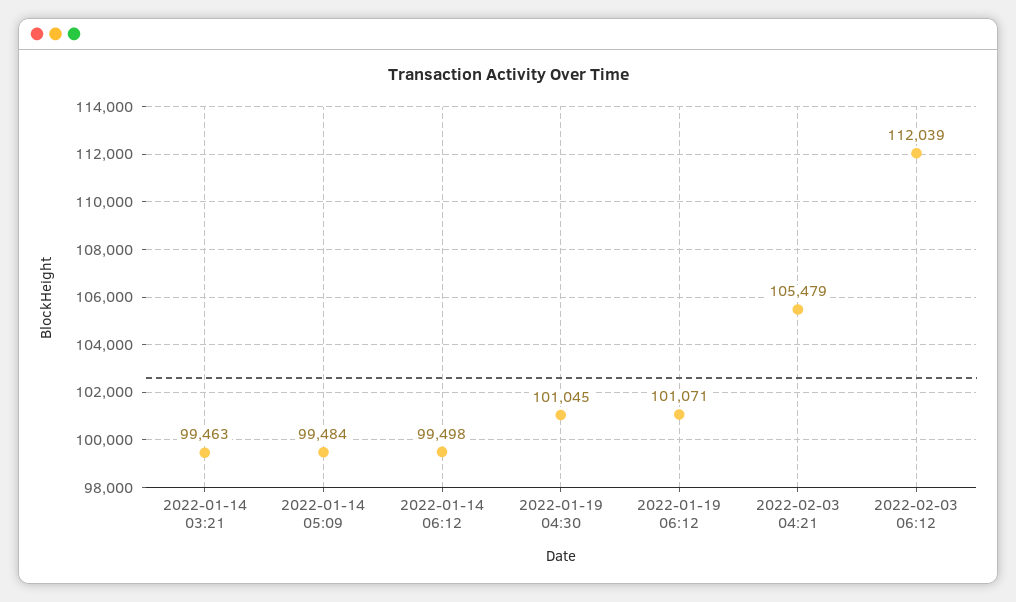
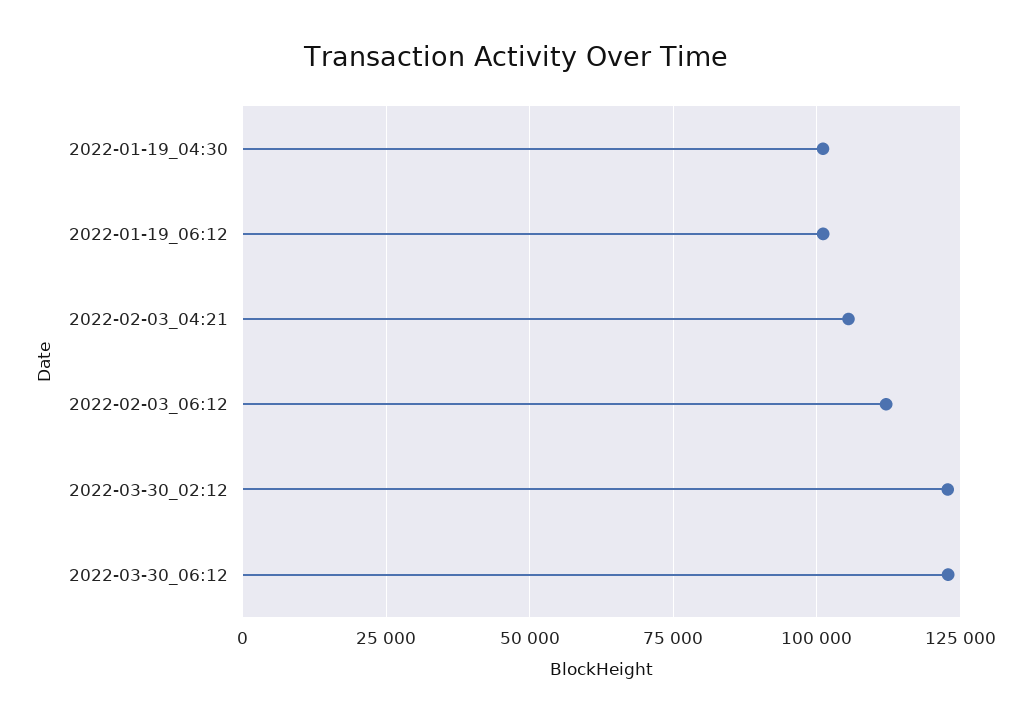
2022-01-14 03:21: 99463 -> none
2022-01-14 05:09: 99484 -> none
2022-01-14 06:12: 99498 -> none
2022-03-30_02:12: none -> 122500
2022-03-30_06:12: none -> 122500

